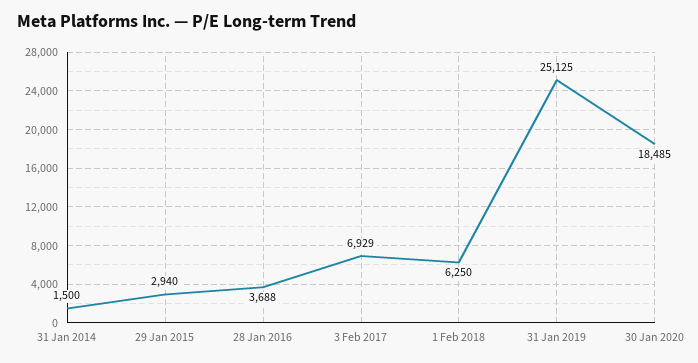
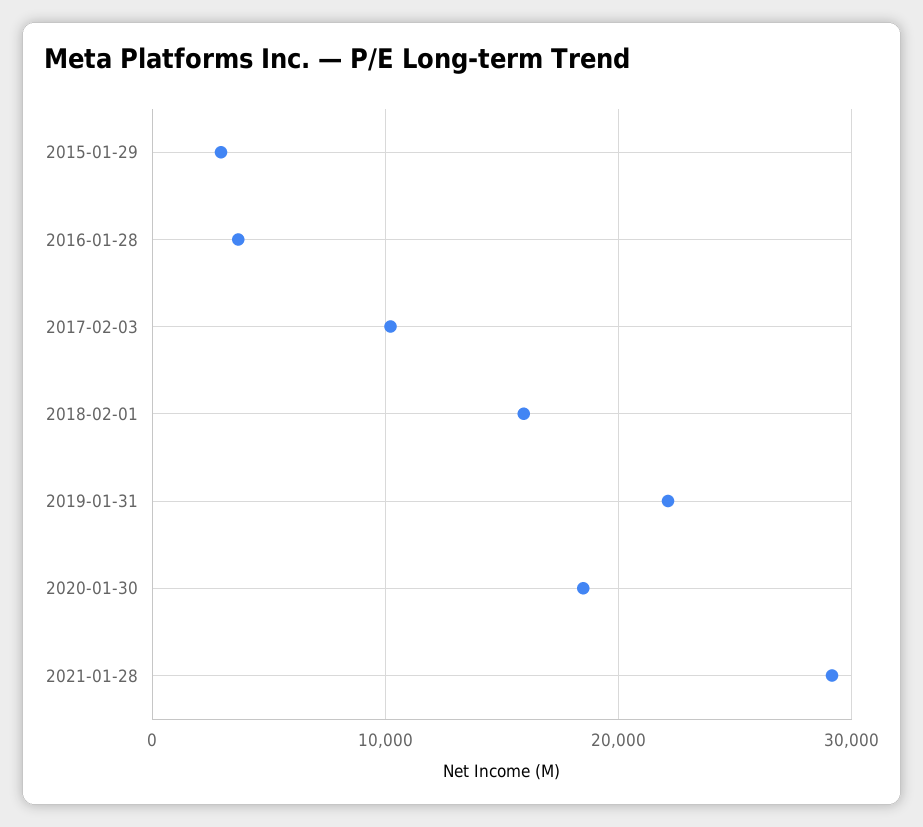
31 Jan 2014: 1500 -> none
3 Feb 2017: 6929 -> 10000
1 Feb 2018: 6250 -> 16000
31 Jan 2019: 25125 -> 22000
2021-01-28: none -> 29000

